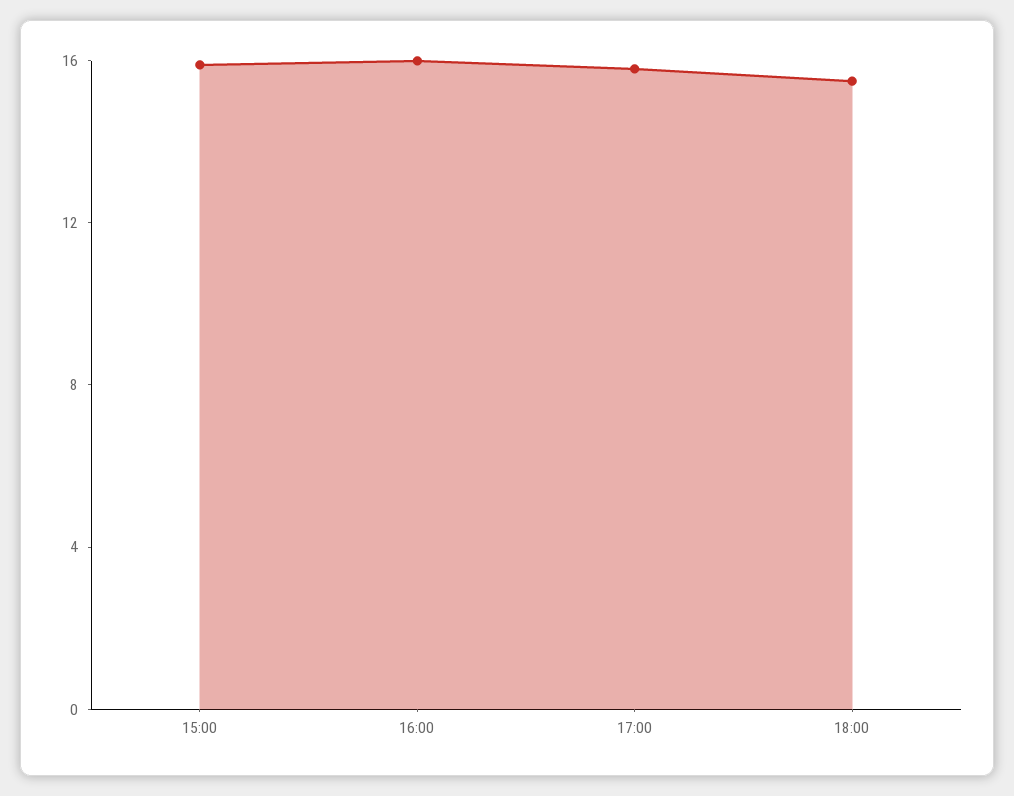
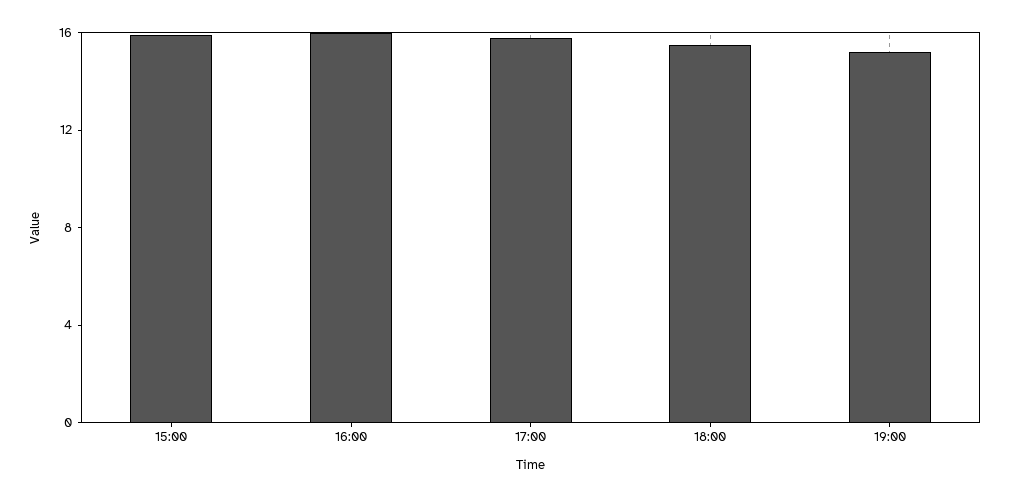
19:00: none -> 15

